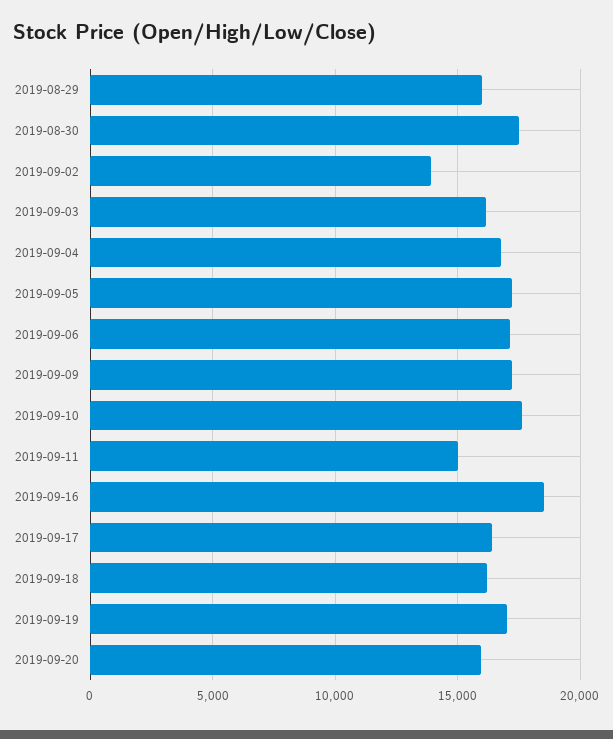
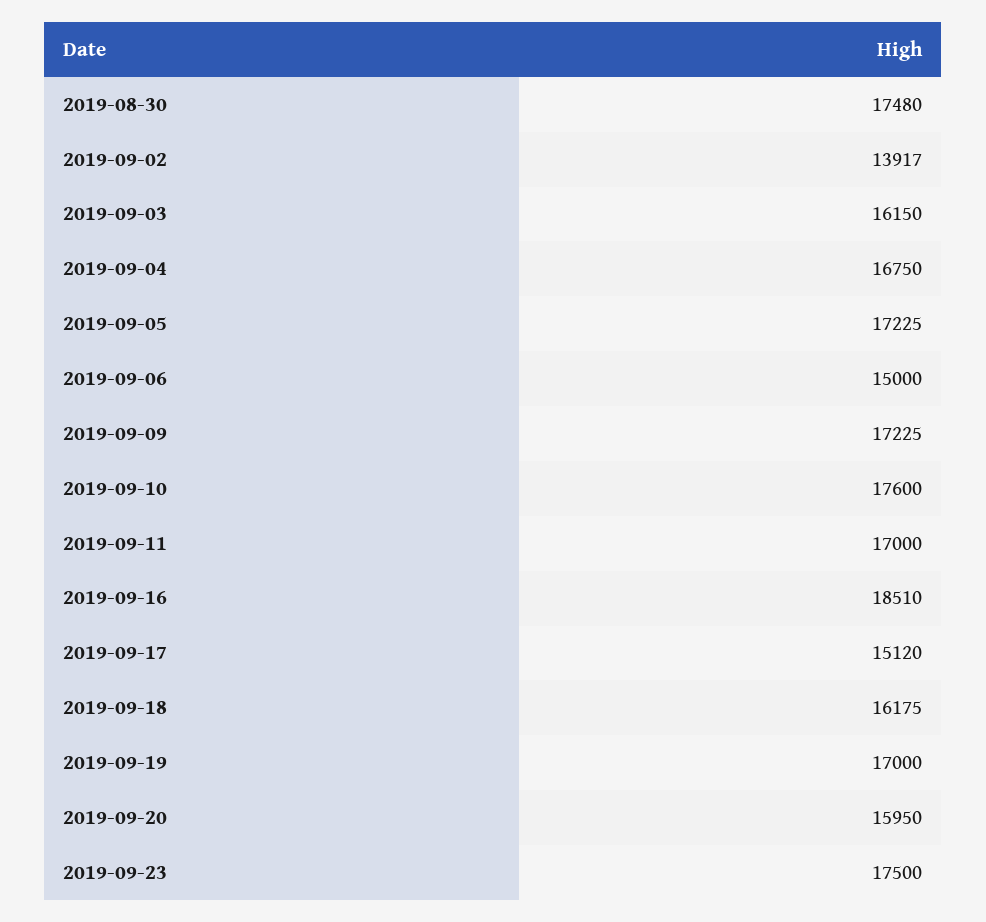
2019-08-29: 16000 -> none
2019-09-06: 17000 -> 15000
2019-09-11: 15000 -> 17000
2019-09-17: 16500 -> 15120
2019-09-23: none -> 17500

